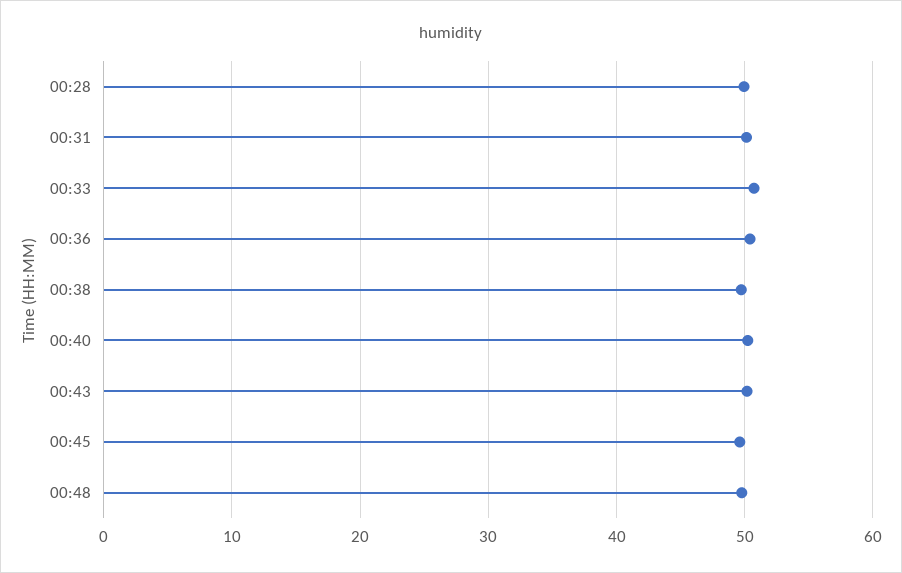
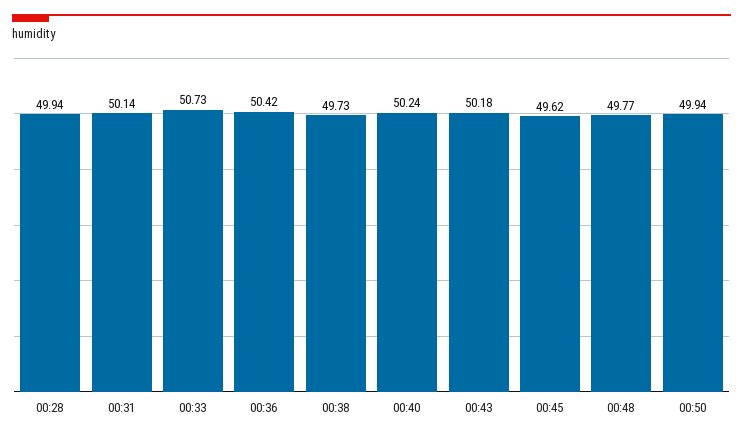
00:50: none -> 49.94

